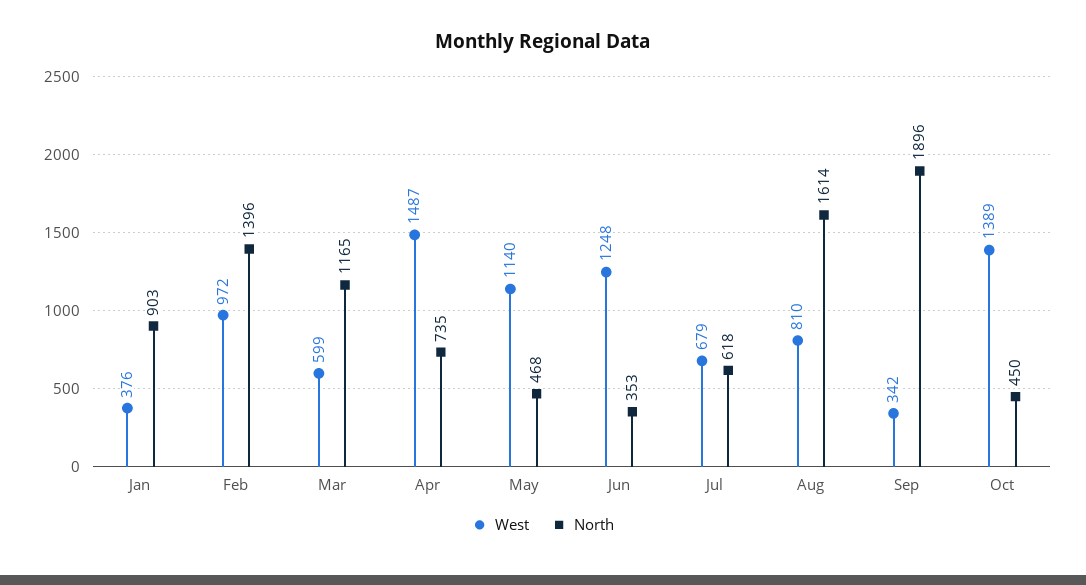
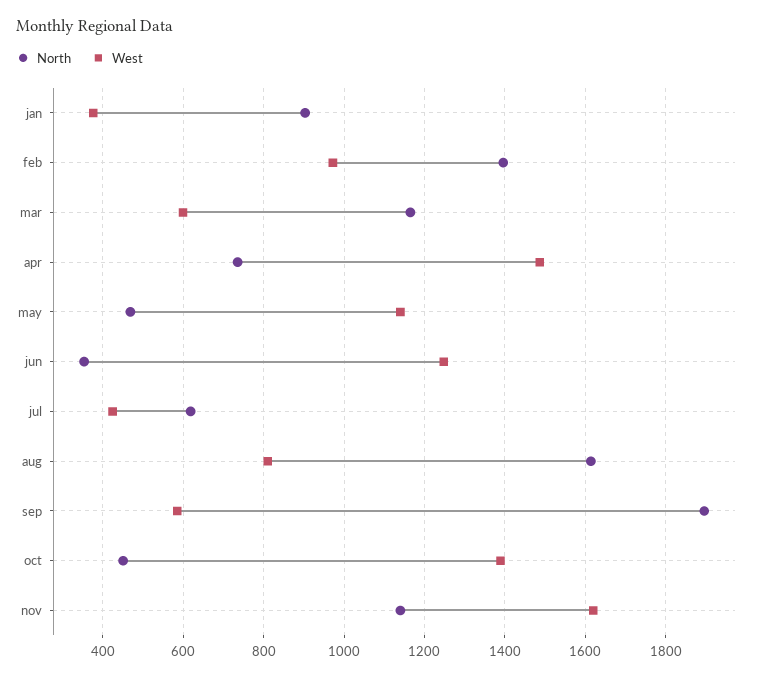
West, Jul: 679 -> 420
West, Sep: 342 -> 580
North, nov: none -> 1140
West, nov: none -> 1620

